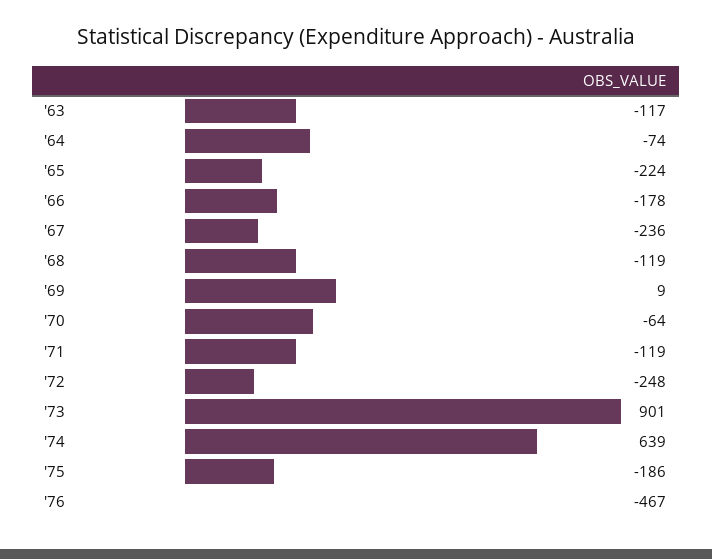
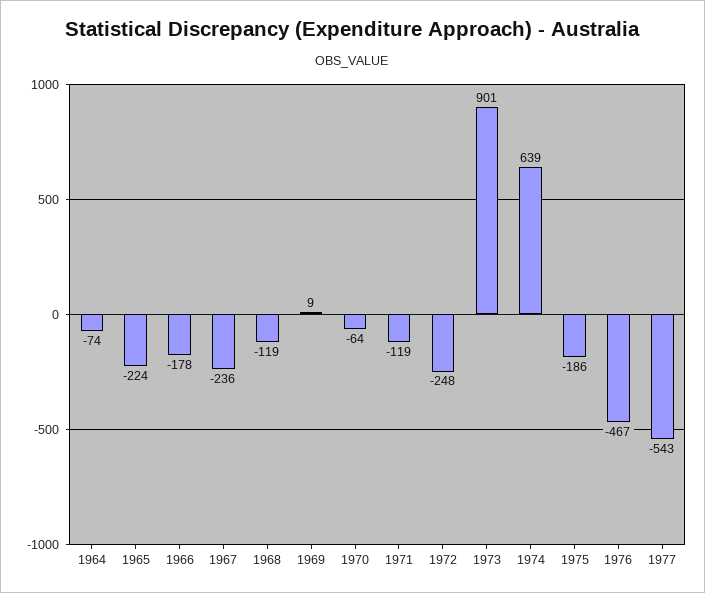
'63: -117 -> none
1977: none -> -543

